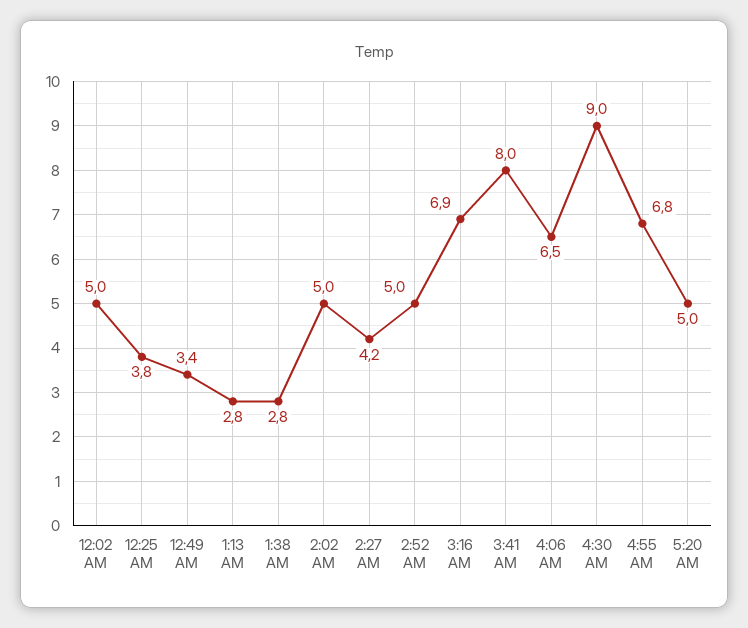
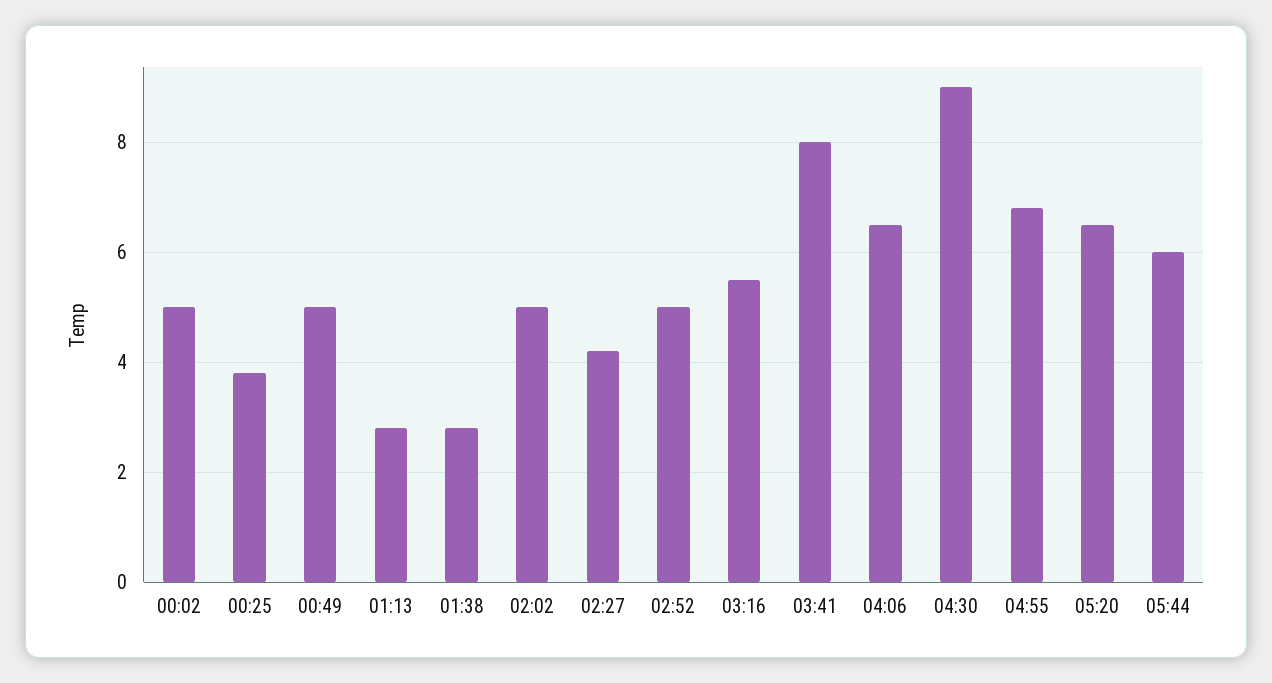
12:49 AM: 3.4 -> 5
3:16 AM: 6.9 -> 5.5
5:20 AM: 5 -> 6.5
05:44: none -> 6

